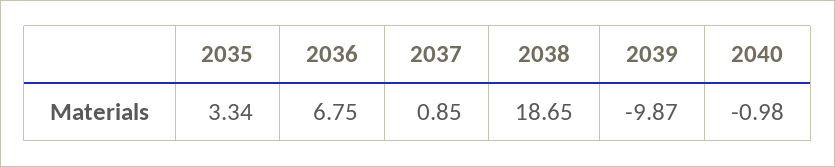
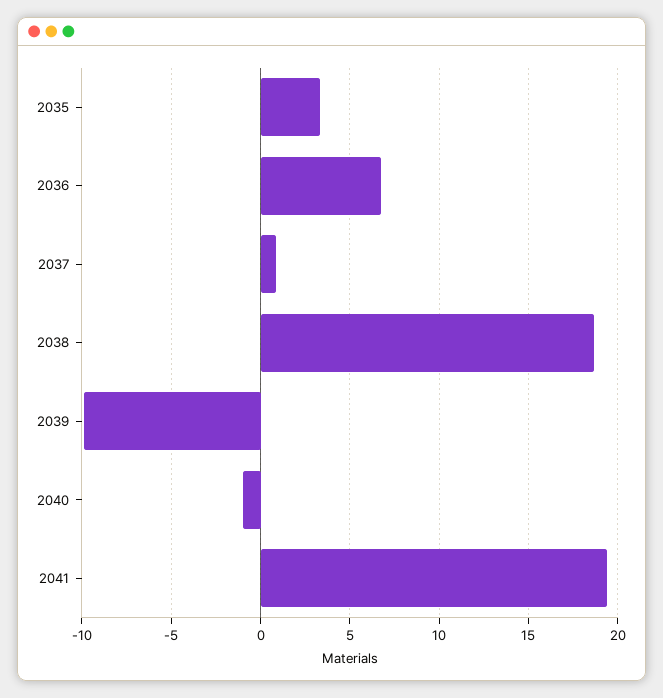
2041: none -> 19.5

